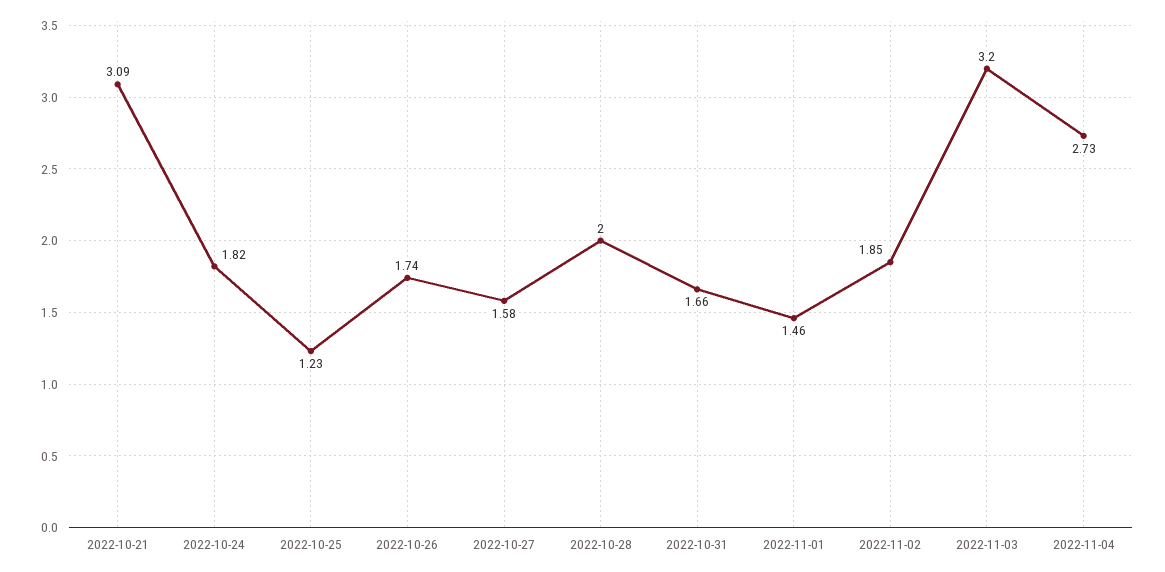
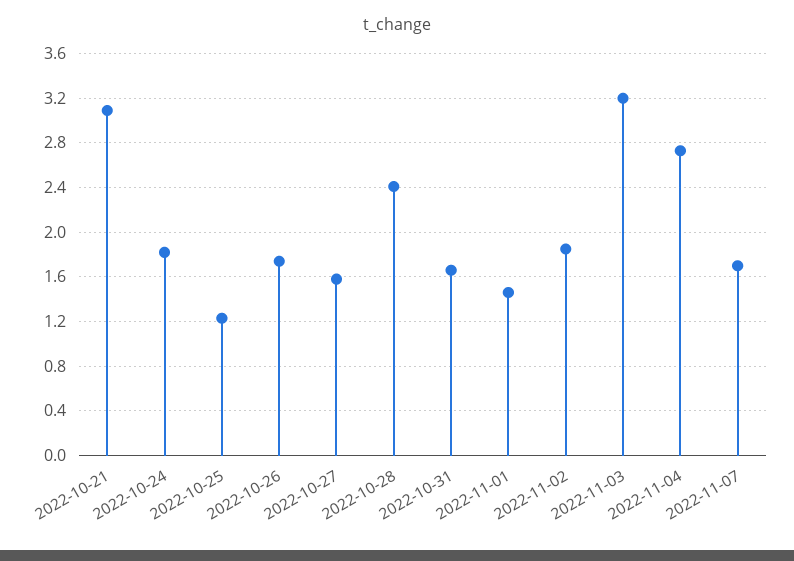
2022-10-28: 2 -> 2.4
2022-11-07: none -> 1.7

